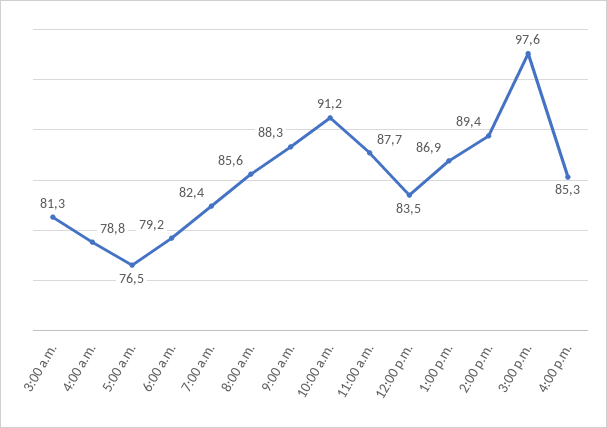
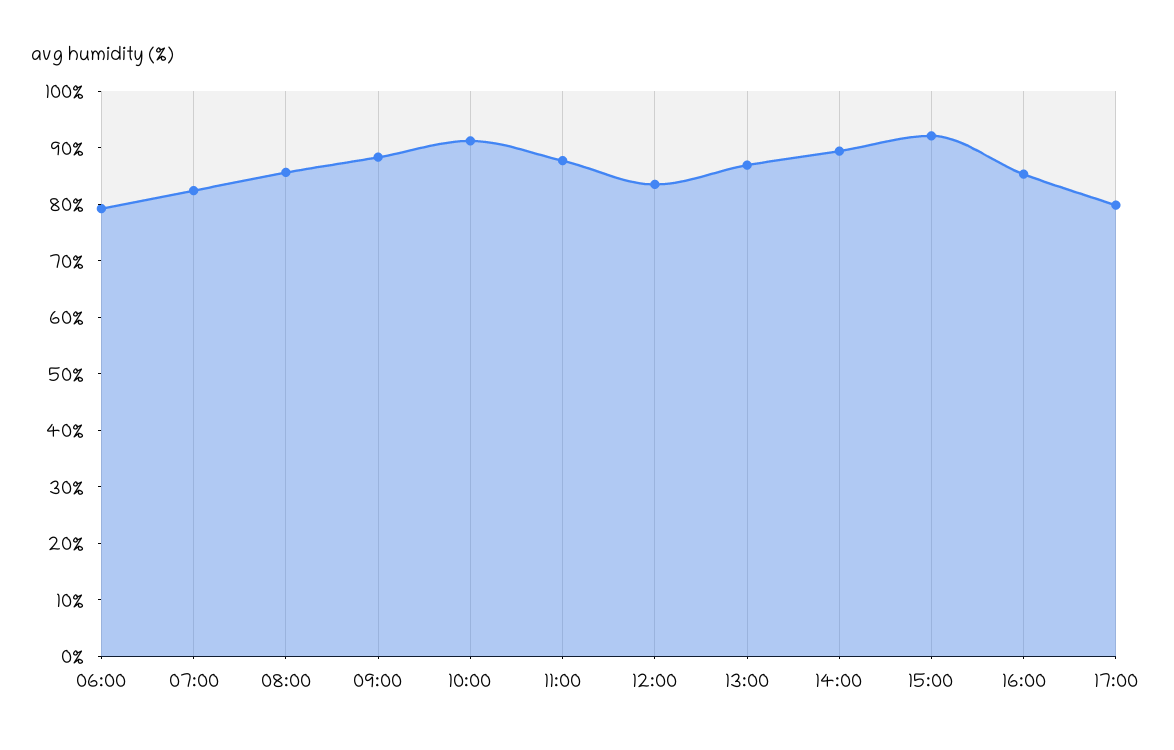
3:00 a.m.: 81.3 -> none
4:00 a.m.: 78.8 -> none
5:00 a.m.: 76.5 -> none
3:00 p.m.: 97.6 -> 92
17:00: none -> 80

